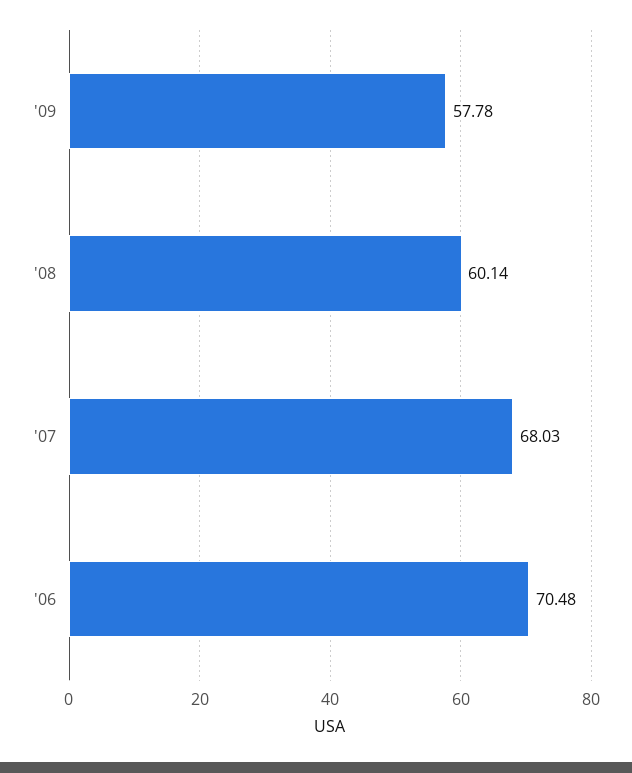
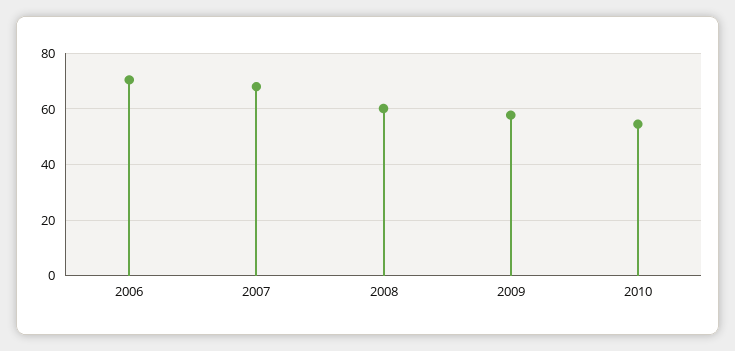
2010: none -> 55

